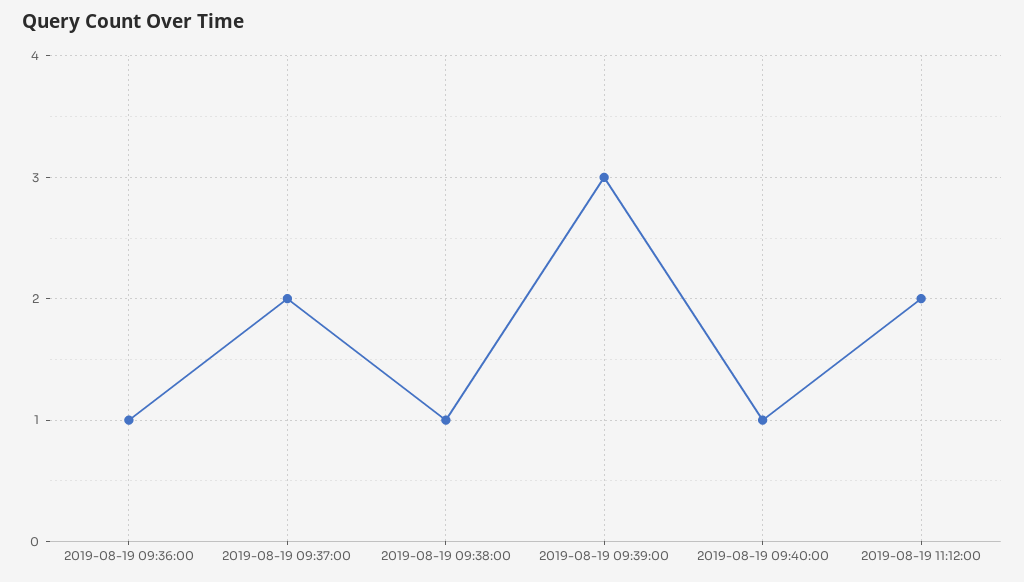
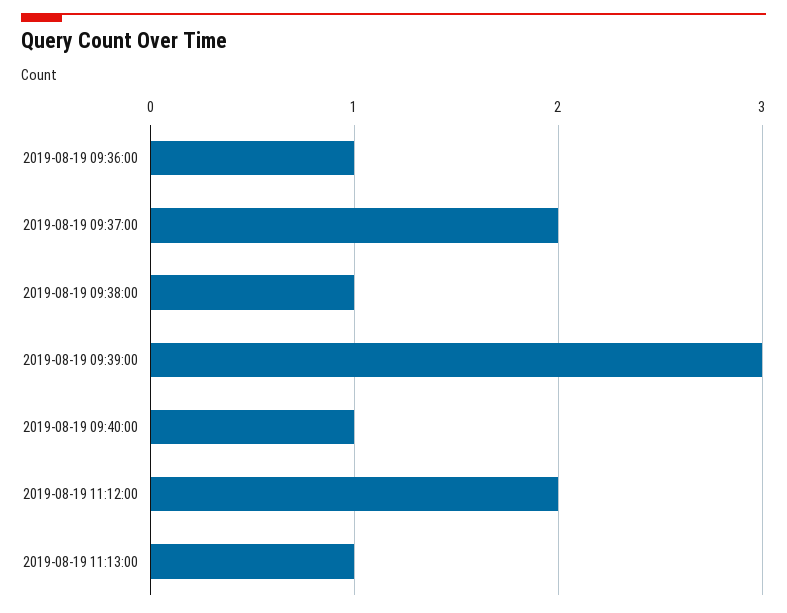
2019-08-19 11:13:00: none -> 1

